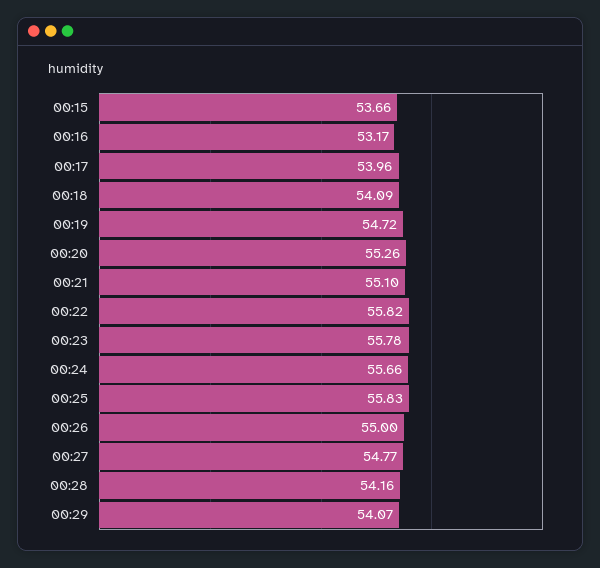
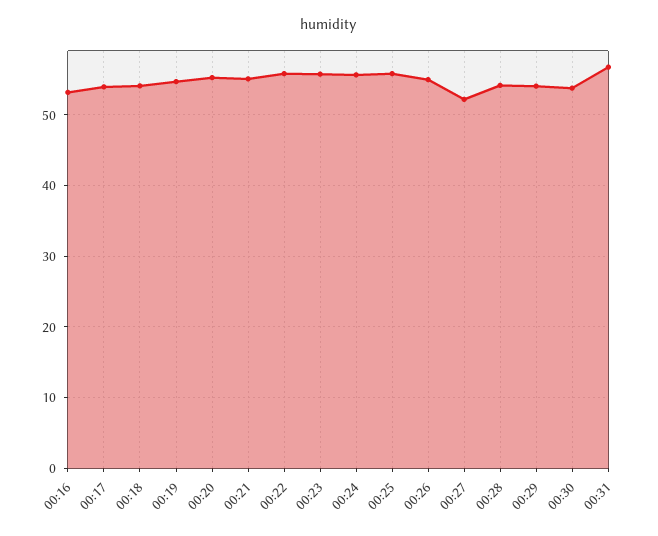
00:15: 53.66 -> none
00:27: 54.77 -> 52
00:30: none -> 54
00:31: none -> 57

